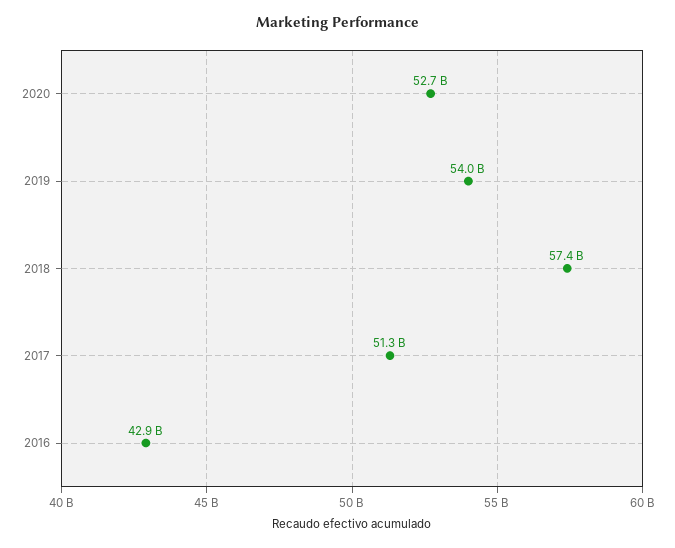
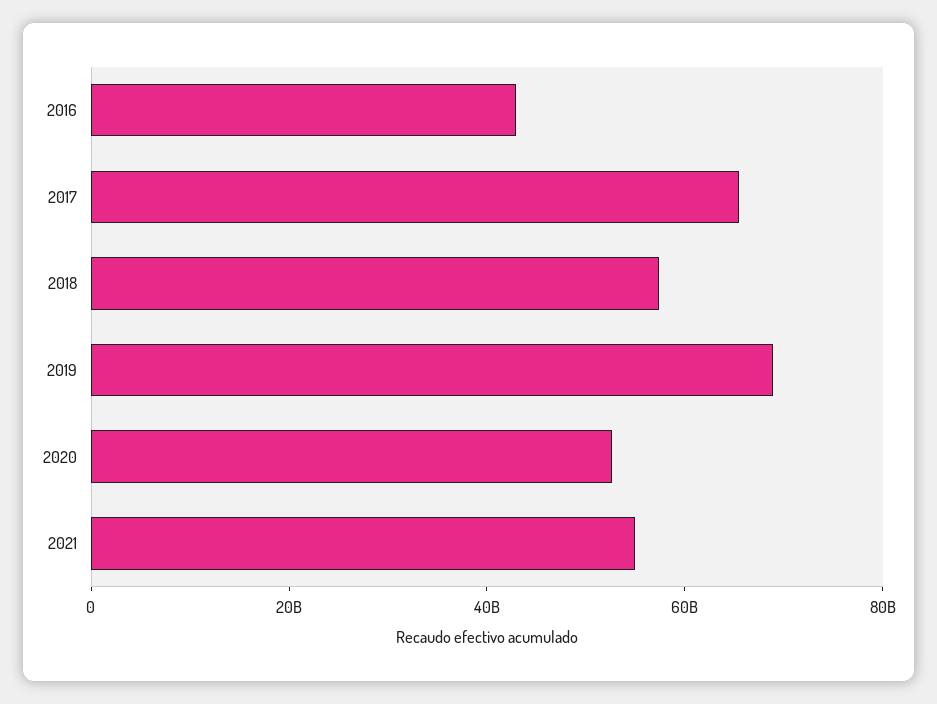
2019: 54000000000 -> 70000000000
2017: 51300000000 -> 65000000000
2021: none -> 55000000000

